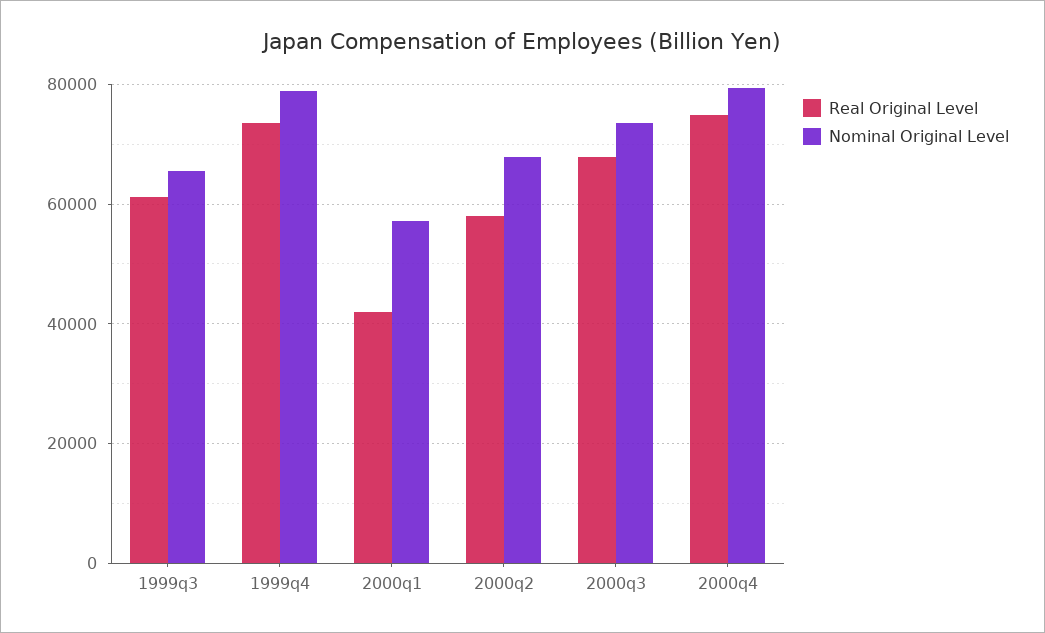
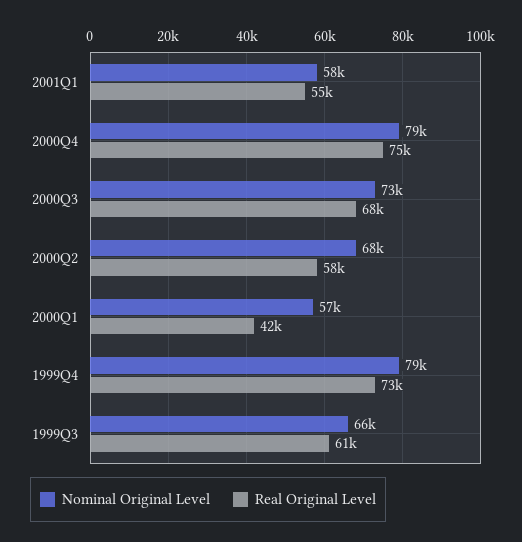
Nominal Original Level, 2001Q1: none -> 58000
Real Original Level, 2001Q1: none -> 55000

